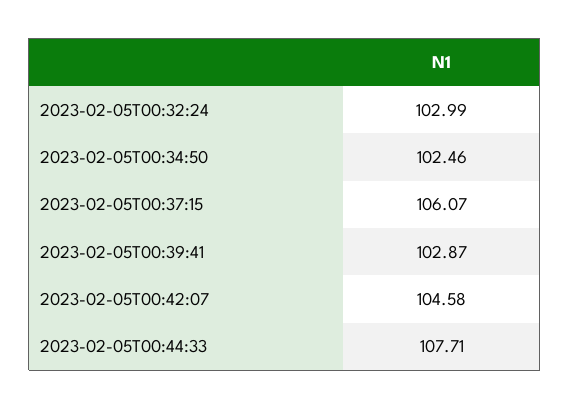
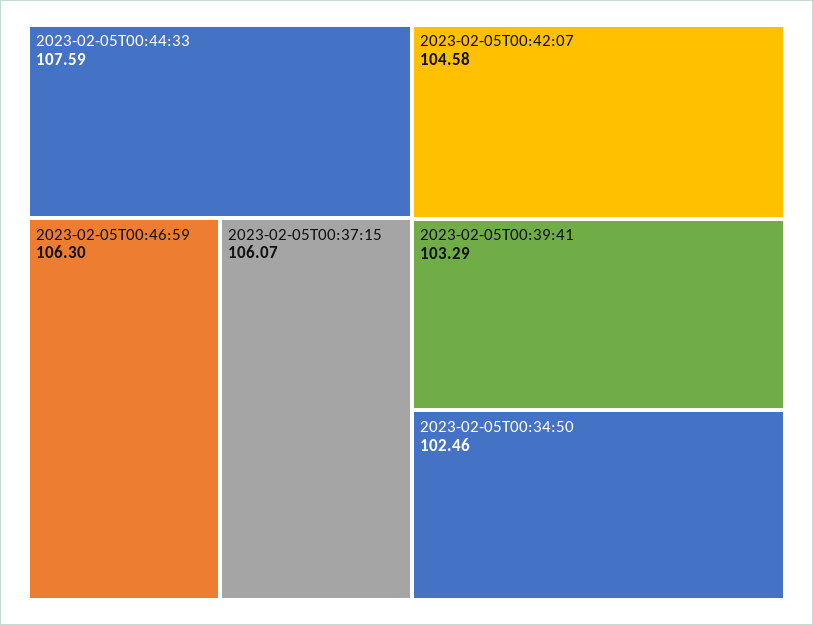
2023-02-05T00:32:24: 102.99 -> none
2023-02-05T00:39:41: 102.87 -> 103.29
2023-02-05T00:44:33: 107.71 -> 107.59
2023-02-05T00:46:59: none -> 106.3

